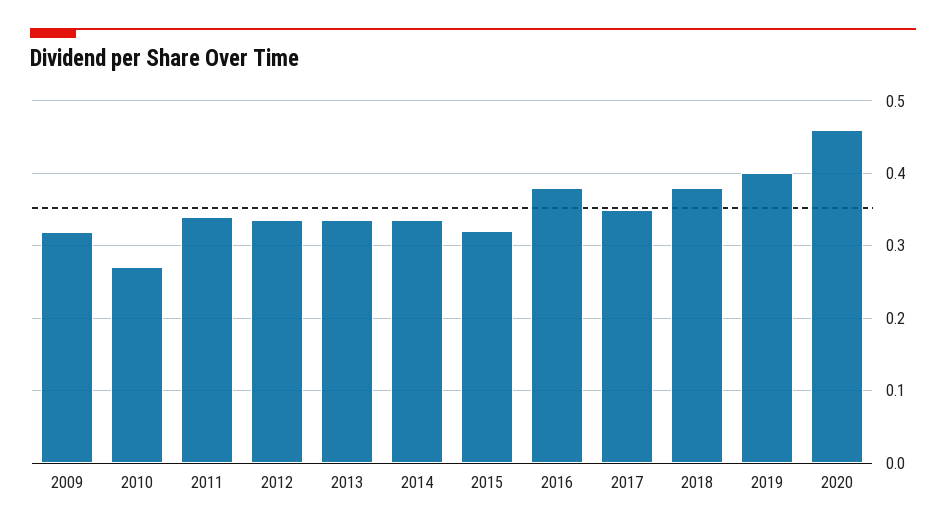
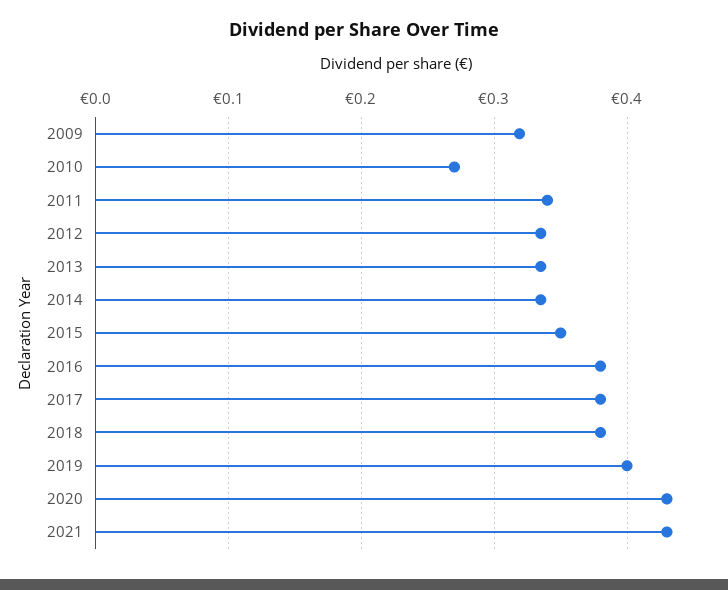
2015: 0.32 -> 0.35
2017: 0.35 -> 0.38
2020: 0.46 -> 0.43
2021: none -> 0.43

